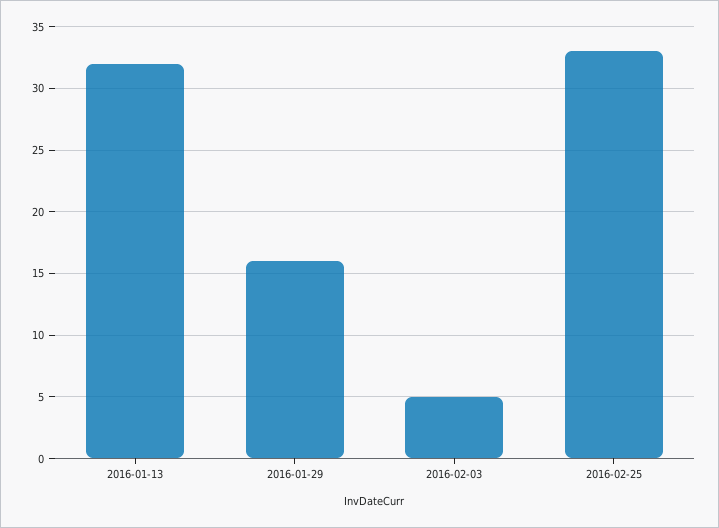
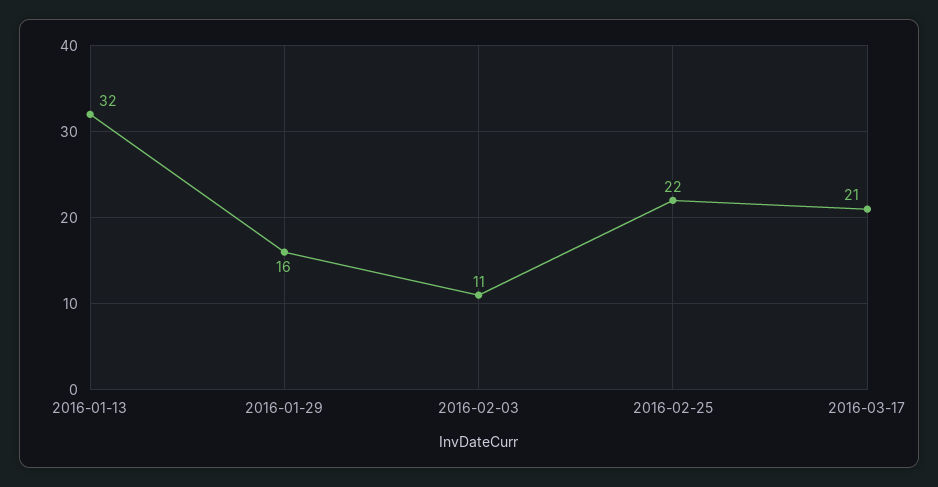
2016-02-03: 5 -> 11
2016-02-25: 33 -> 22
2016-03-17: none -> 21

